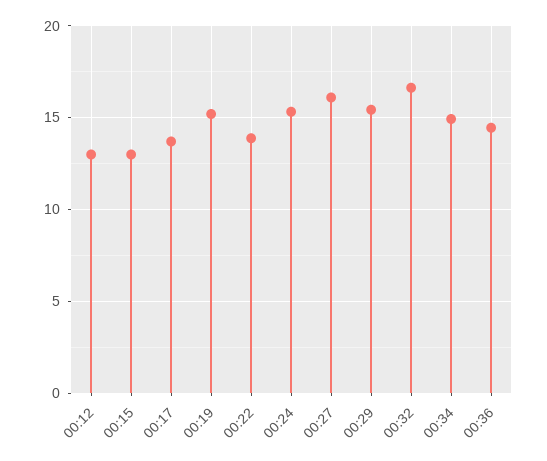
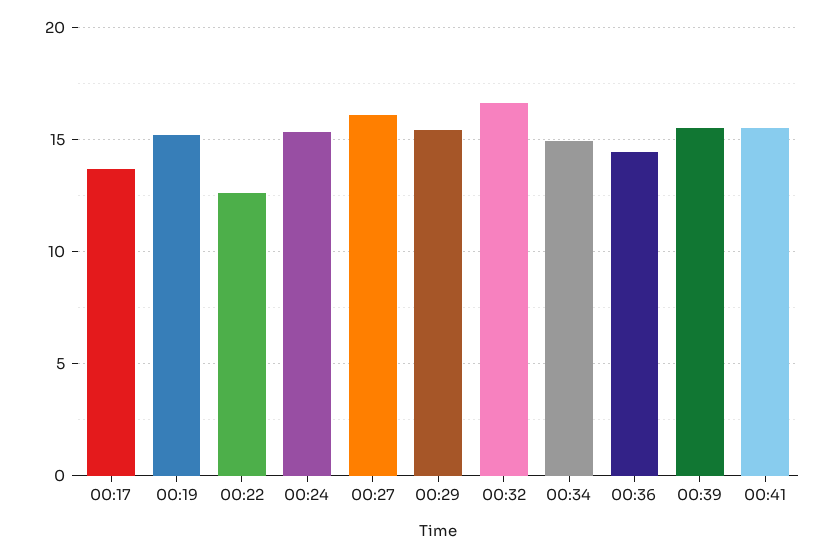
00:12: 13 -> none
00:15: 13 -> none
00:22: 14 -> 12.5
00:39: none -> 15.5
00:41: none -> 15.5

